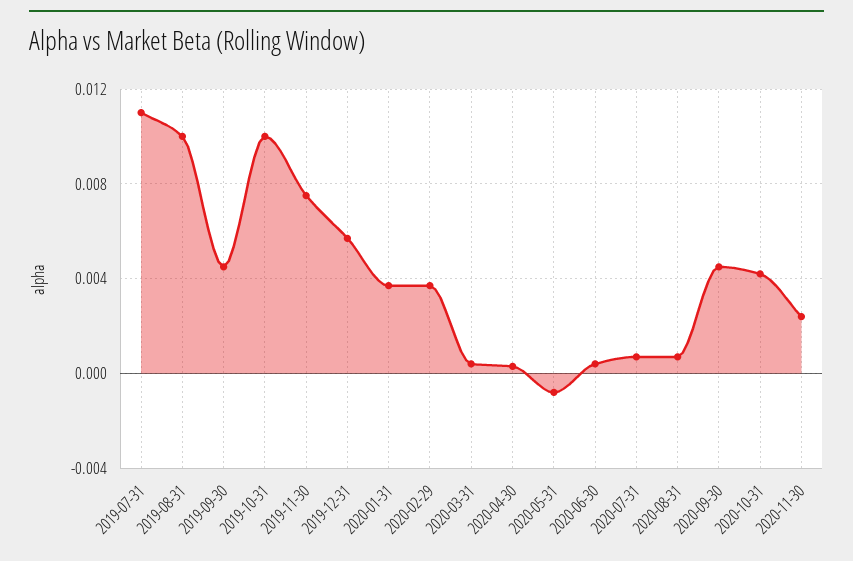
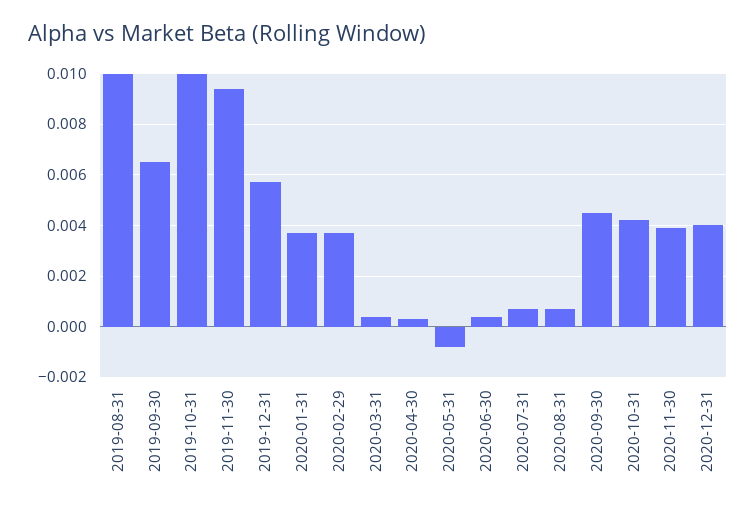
2019-07-31: 0.011 -> none
2019-09-30: 0.0045 -> 0.0065
2019-11-30: 0.0075 -> 0.0095
2020-11-30: 0.0025 -> 0.004
2020-12-31: none -> 0.004

